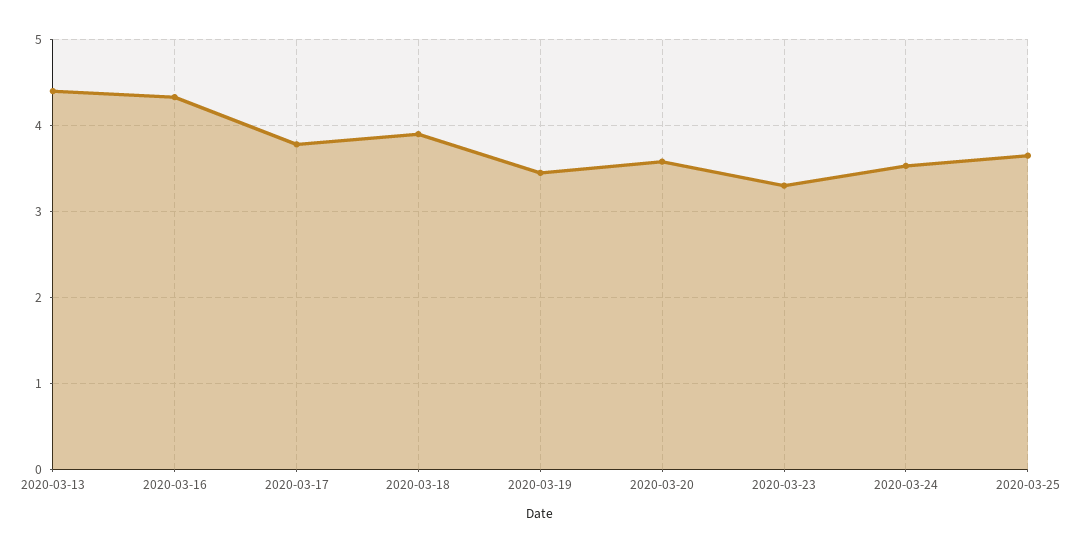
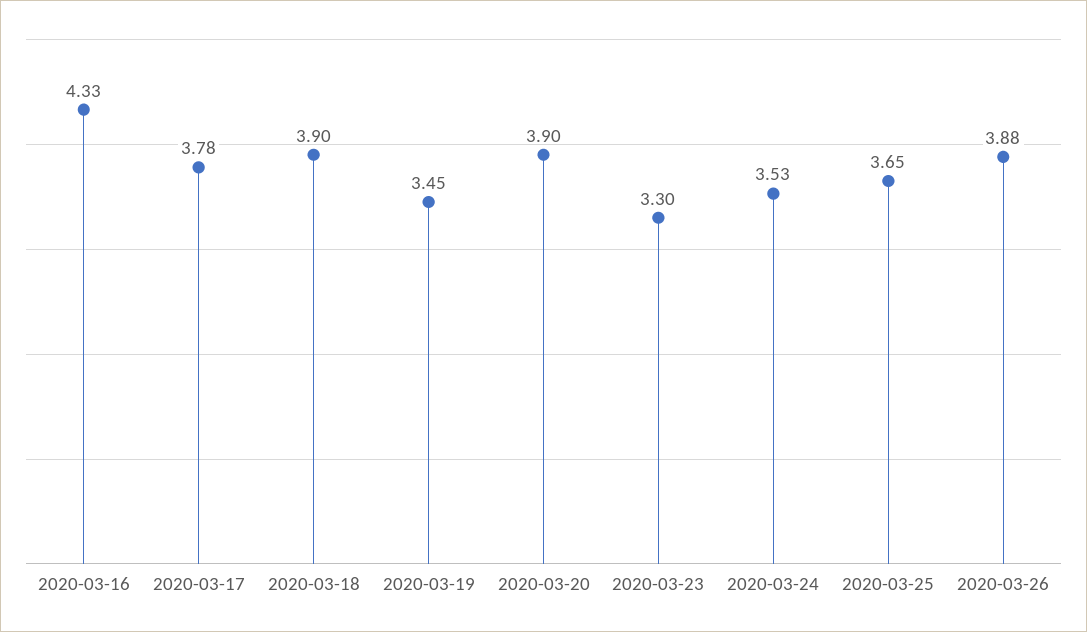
2020-03-13: 4.4 -> none
2020-03-20: 3.6 -> 3.9
2020-03-26: none -> 3.88

